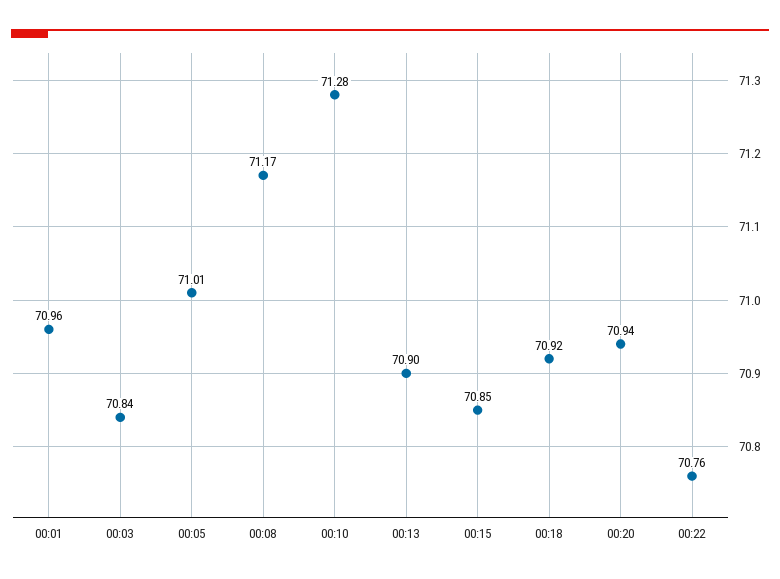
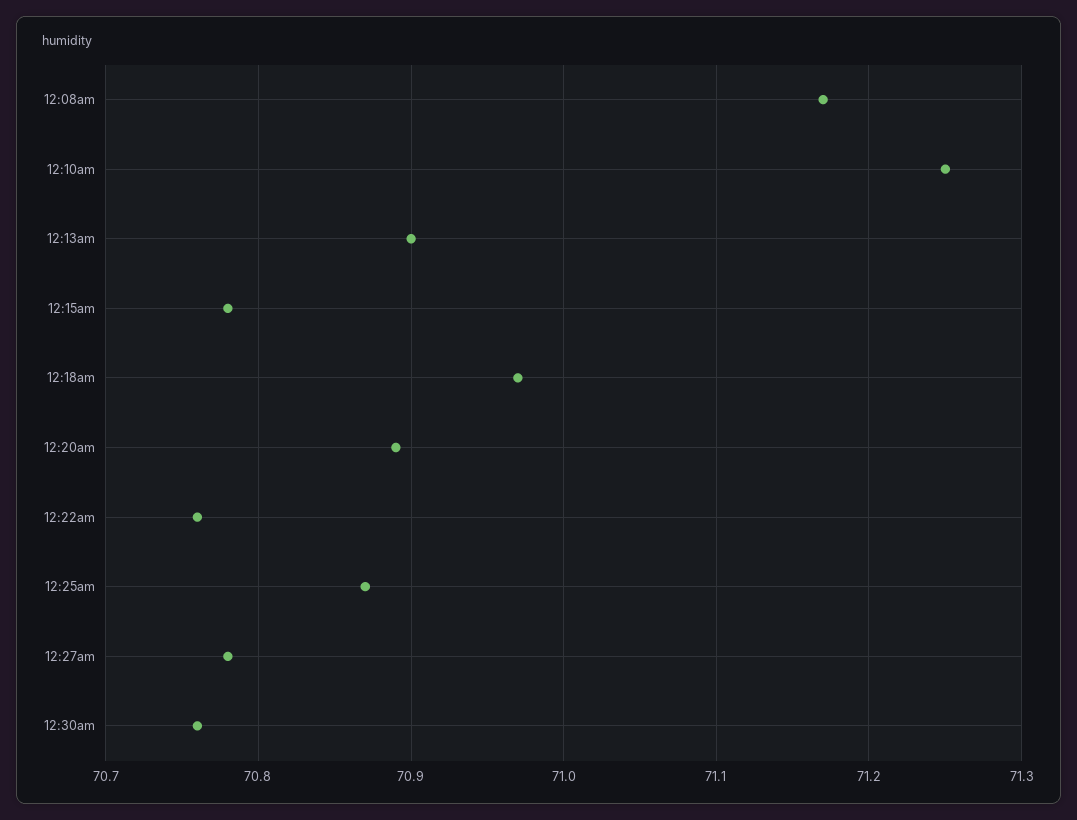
00:01: 70.96 -> none
00:03: 70.84 -> none
00:05: 71.01 -> none
00:10: 71.28 -> 71.25
00:15: 70.85 -> 70.78
00:18: 70.92 -> 70.97
00:20: 70.94 -> 70.89
12:25am: none -> 70.87
12:27am: none -> 70.78
12:30am: none -> 70.76

